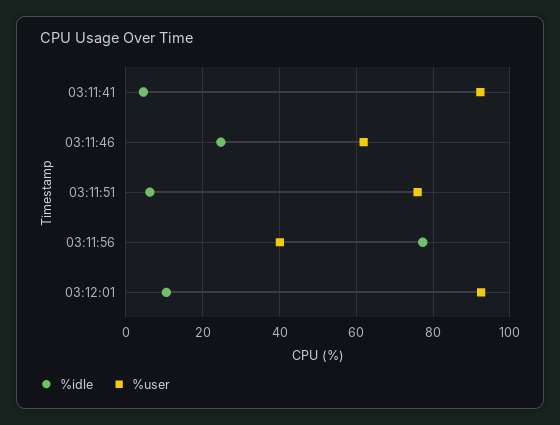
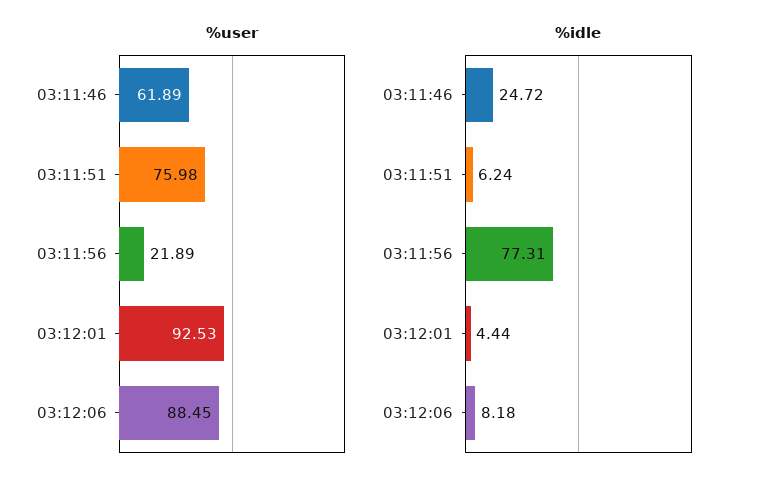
%idle, 03:11:41: 4 -> none
%user, 03:11:41: 92 -> none
%user, 03:11:56: 40 -> 21.89
%idle, 03:12:01: 10 -> 4.44
%user, 03:12:06: none -> 88.45
%idle, 03:12:06: none -> 8.18

